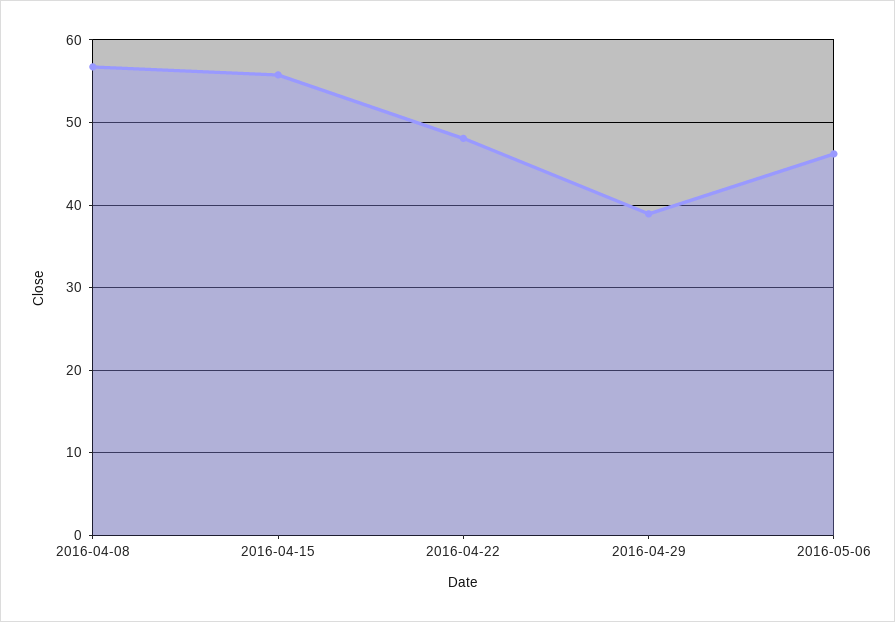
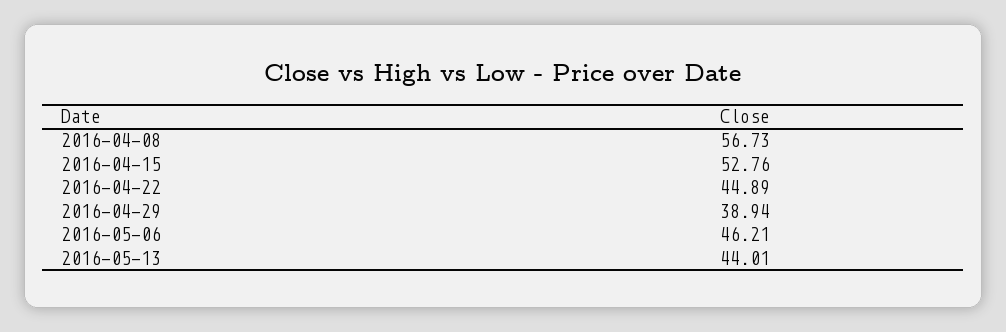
2016-04-15: 56 -> 52.76
2016-04-22: 48 -> 44.89
2016-05-13: none -> 44.01

